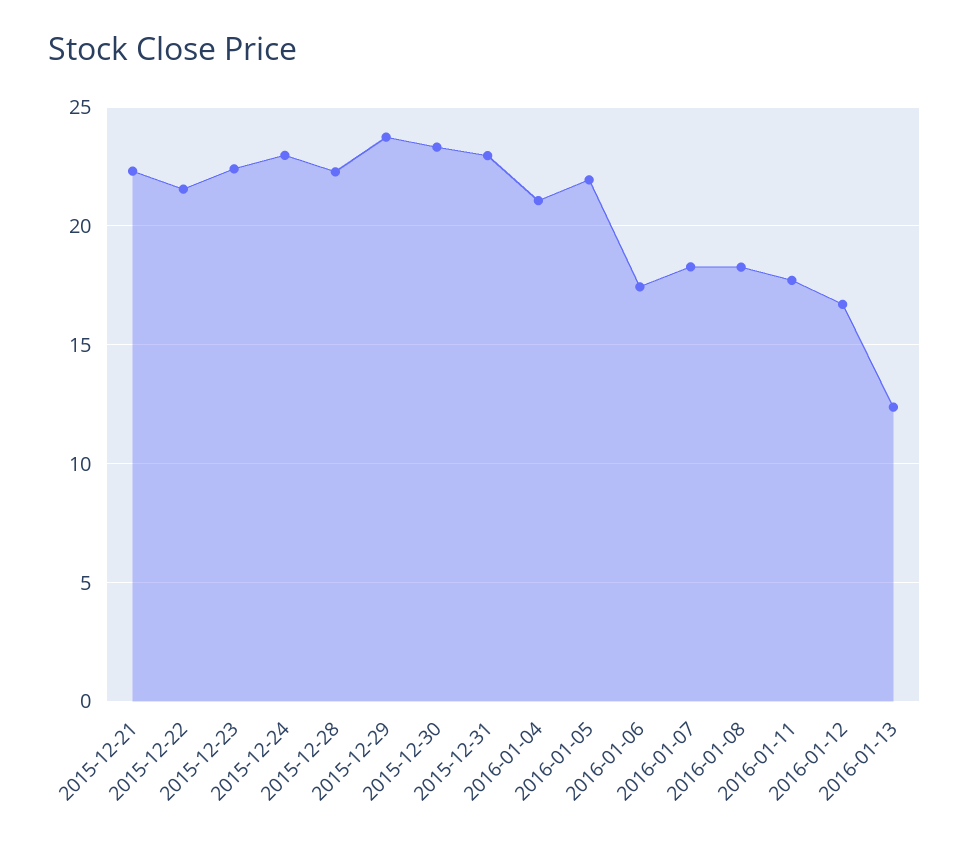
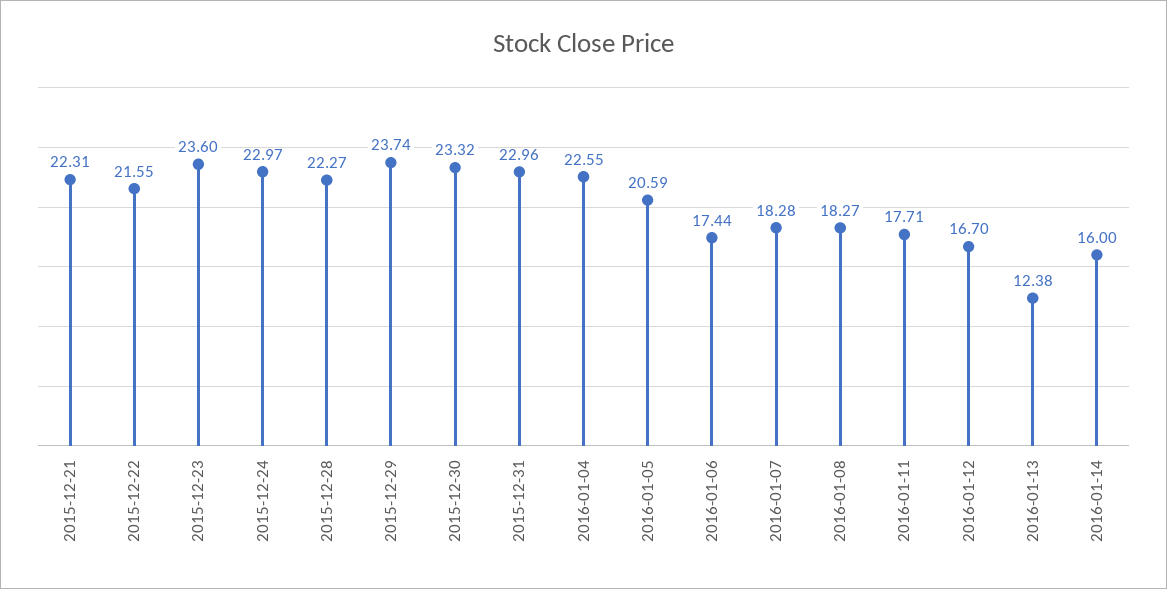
2015-12-23: 22.5 -> 23.6
2016-01-04: 21 -> 22.55
2016-01-05: 22 -> 20.59
2016-01-14: none -> 16

